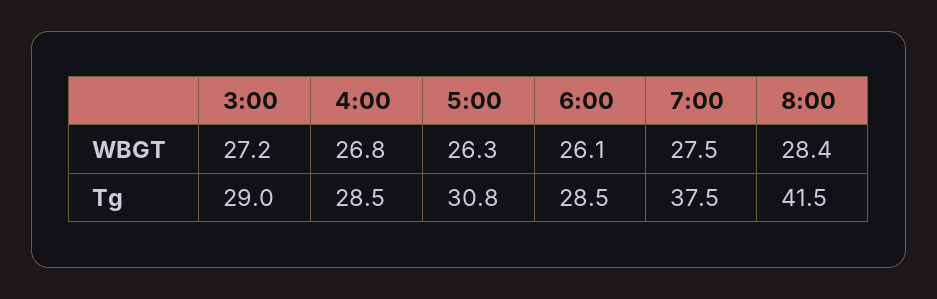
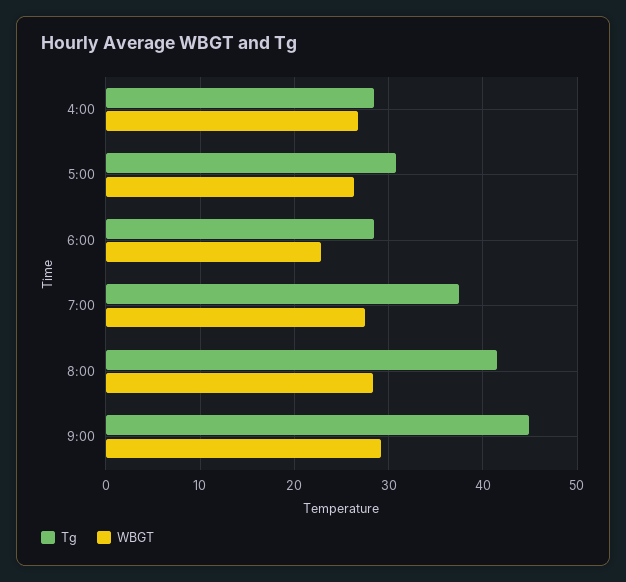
WBGT, 3:00: 27.2 -> none
WBGT, 6:00: 26.1 -> 23
Tg, 3:00: 29 -> none
Tg, 9:00: none -> 45
WBGT, 9:00: none -> 29

